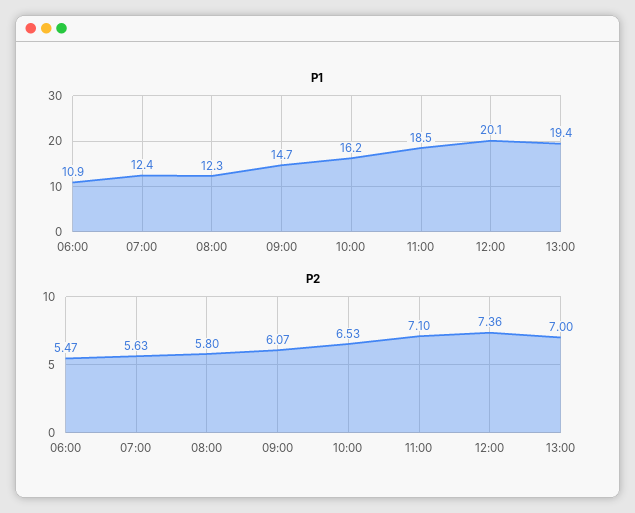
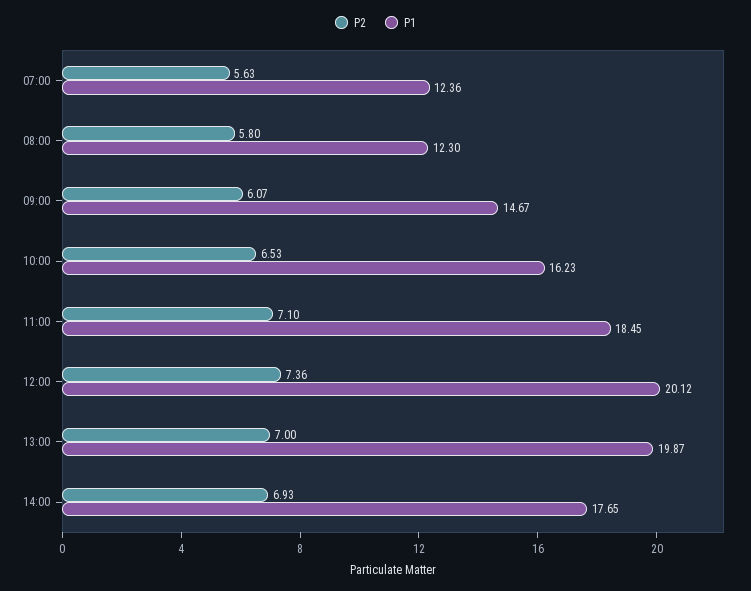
P1, 06:00: 10.9 -> none
P1, 13:00: 19.4 -> 19.87
P2, 06:00: 5.47 -> none
P2, 14:00: none -> 6.93
P1, 14:00: none -> 17.65

